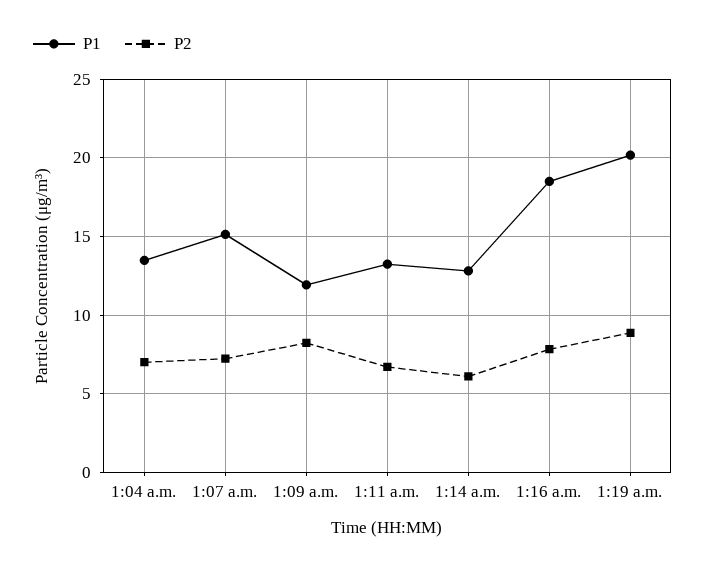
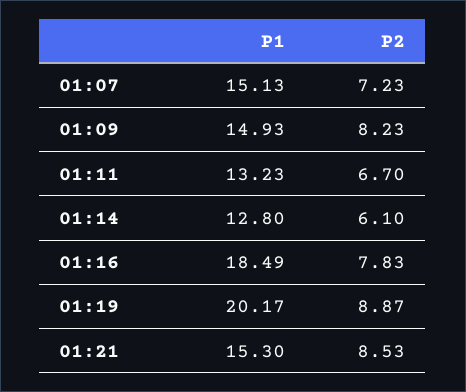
P1, 1:04 a.m.: 13.5 -> none
P2, 1:04 a.m.: 7 -> none
P1, 1:09 a.m.: 12 -> 14.93
P1, 01:21: none -> 15.3
P2, 01:21: none -> 8.53

